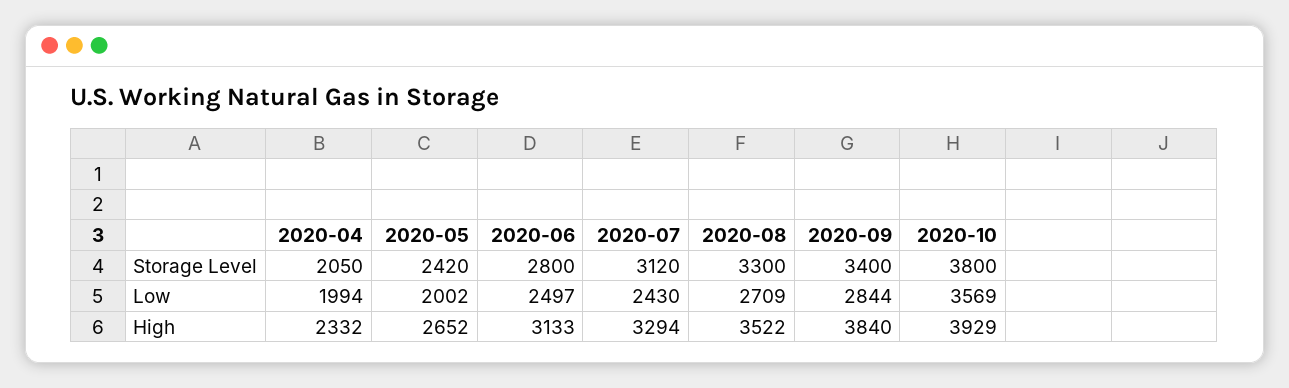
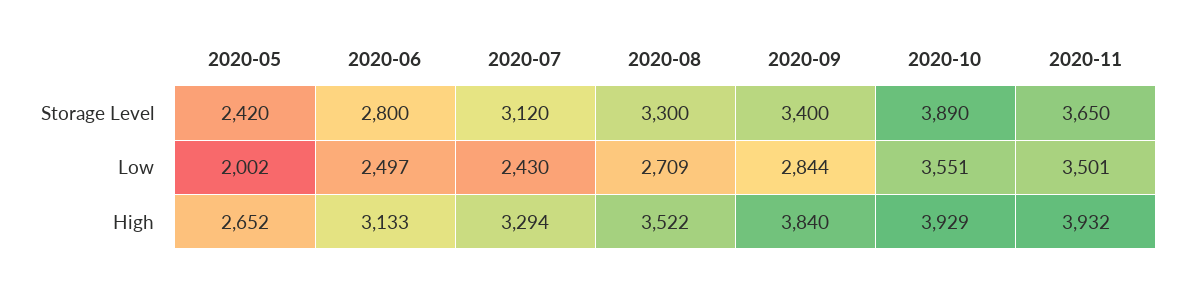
2020-04, Storage Level: 2050 -> none
2020-10, Storage Level: 3800 -> 3890
2020-04, Low: 1994 -> none
2020-10, Low: 3569 -> 3551
2020-04, High: 2332 -> none
2020-11, Storage Level: none -> 3650
2020-11, Low: none -> 3501
2020-11, High: none -> 3932

